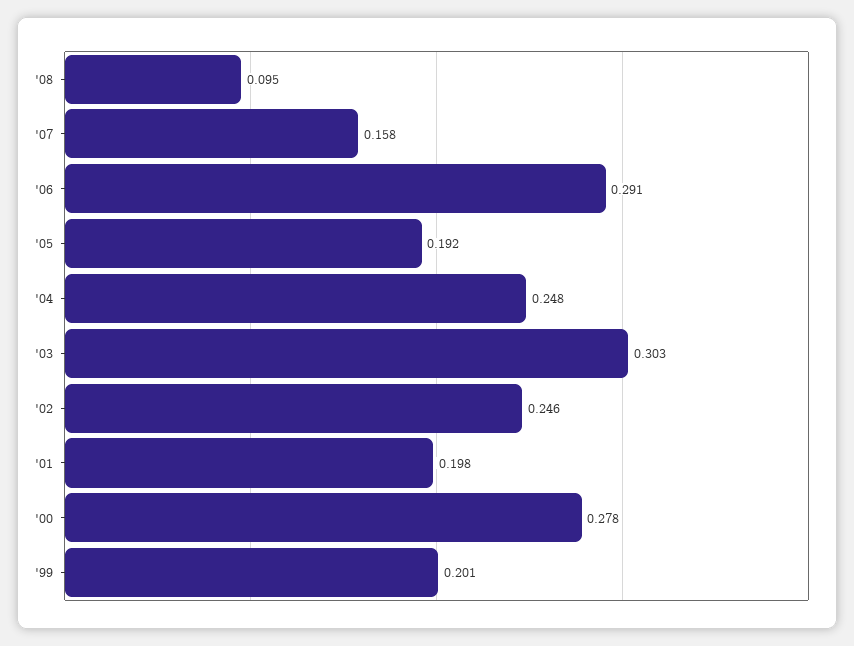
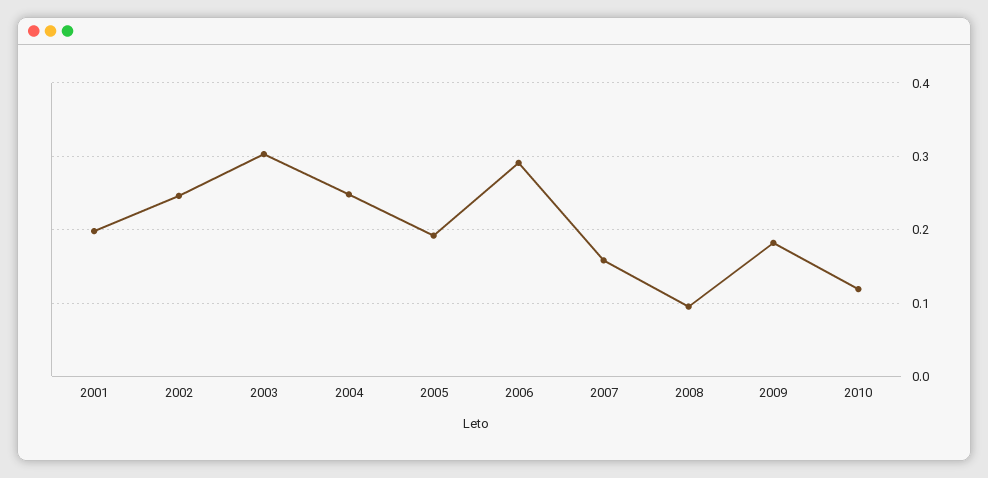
'00: 0.278 -> none
'99: 0.201 -> none
2009: none -> 0.18
2010: none -> 0.12

